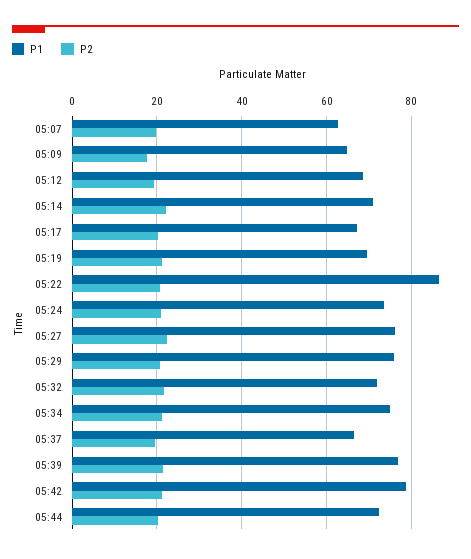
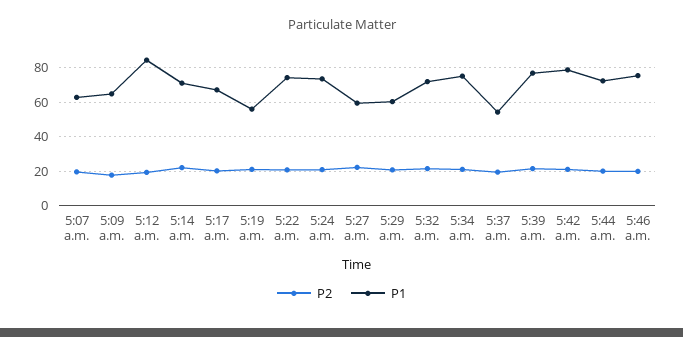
P1, 05:12: 68 -> 85
P1, 05:19: 70 -> 55
P1, 05:22: 86 -> 75
P1, 05:27: 76 -> 60
P1, 05:29: 76 -> 60
P1, 05:37: 66 -> 55
P2, 5:46 a.m.: none -> 20
P1, 5:46 a.m.: none -> 75

